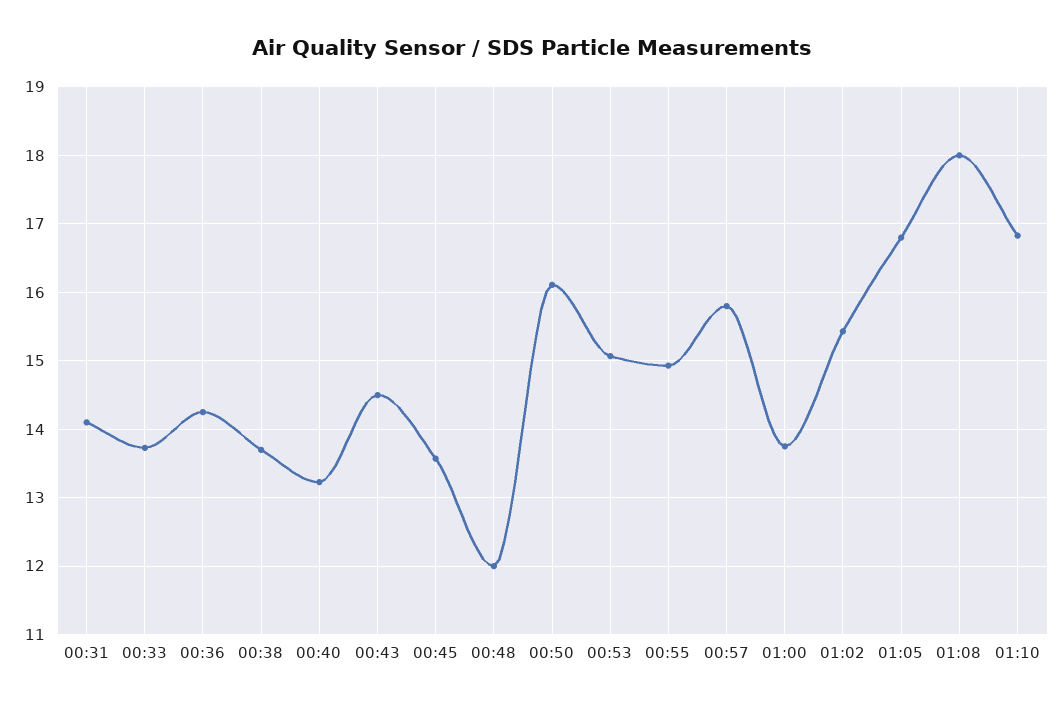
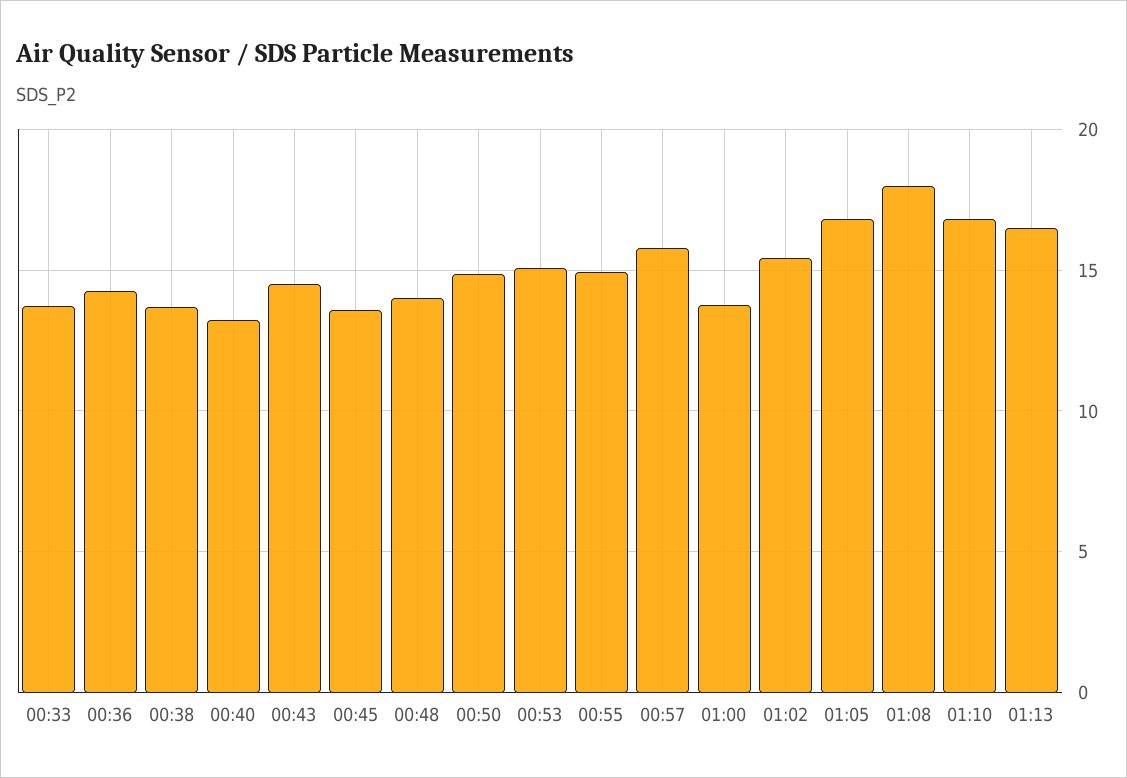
00:31: 14.1 -> none
00:48: 12 -> 14
00:50: 16.1 -> 15
01:13: none -> 16.5

